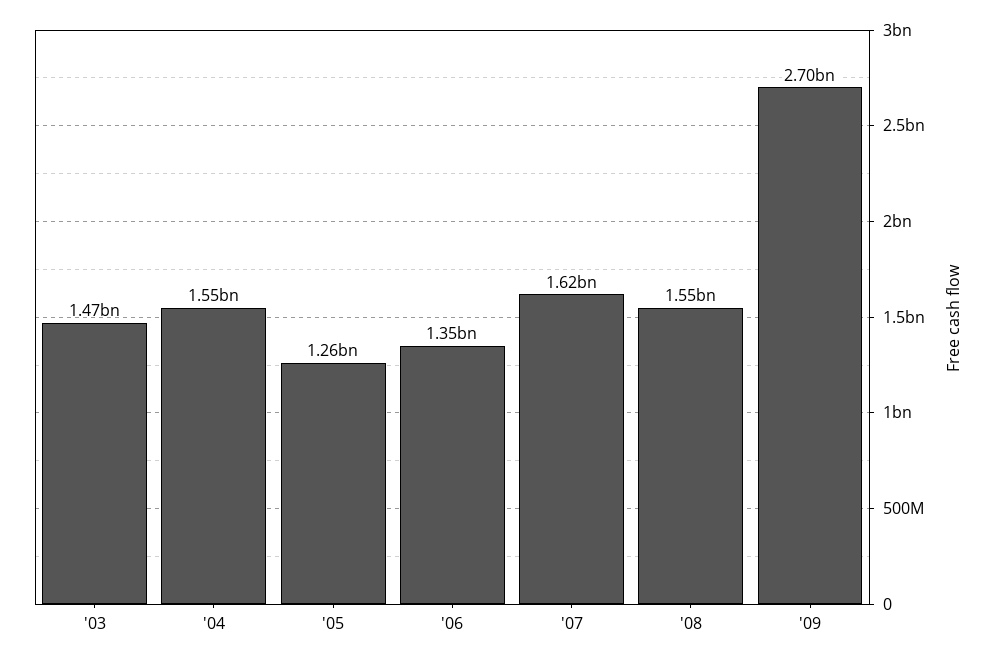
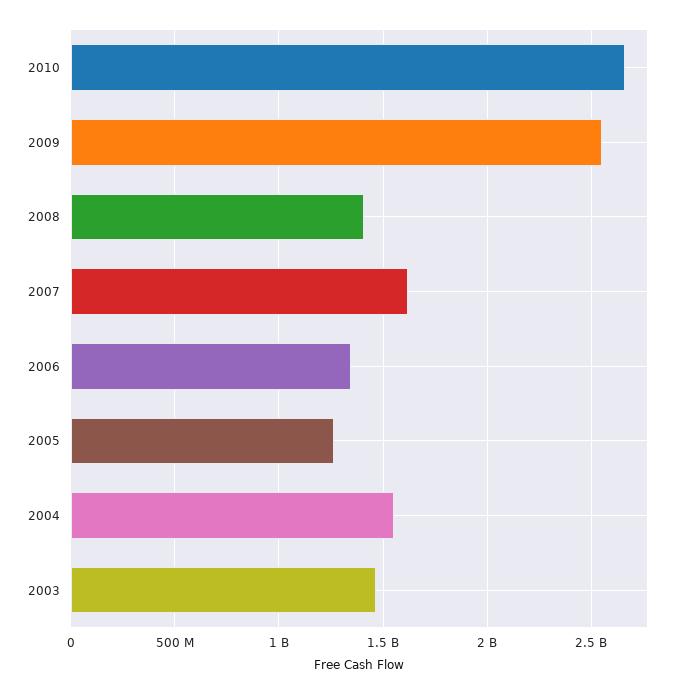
'08: 1550000000 -> 1400000000
'09: 2700000000 -> 2550000000
2010: none -> 2650000000

